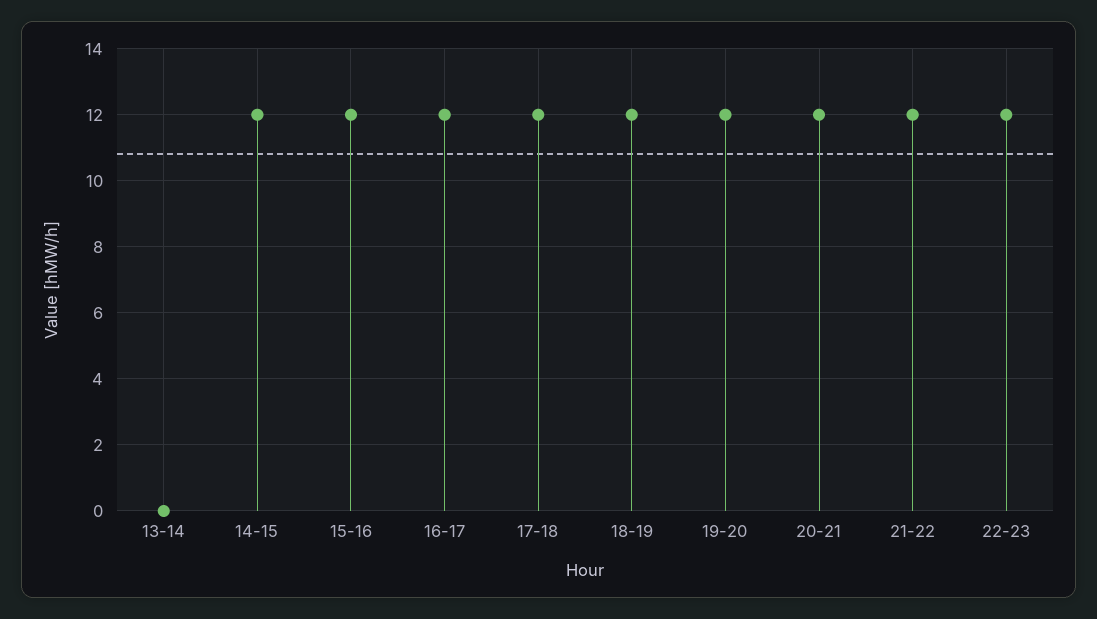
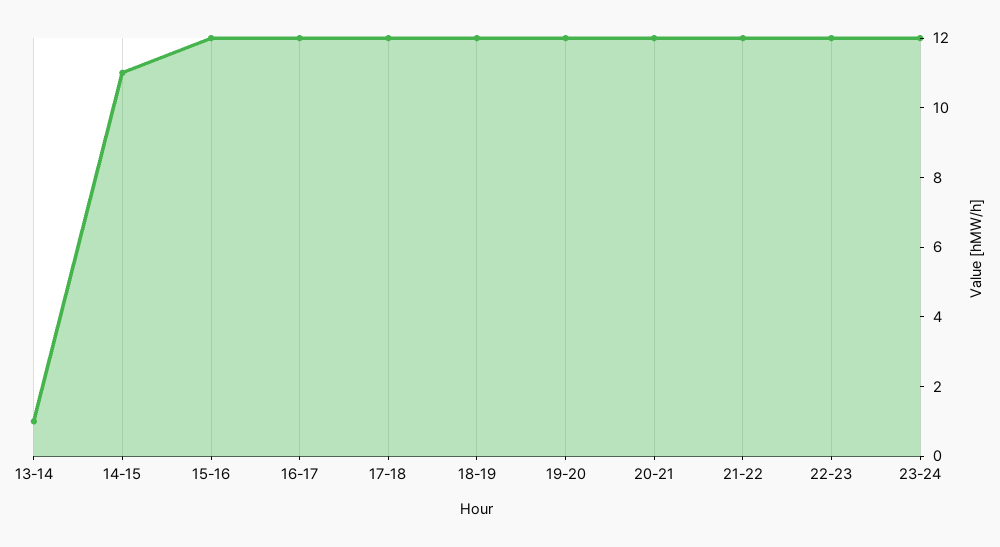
13-14: 0 -> 1
14-15: 12 -> 11
23-24: none -> 12

